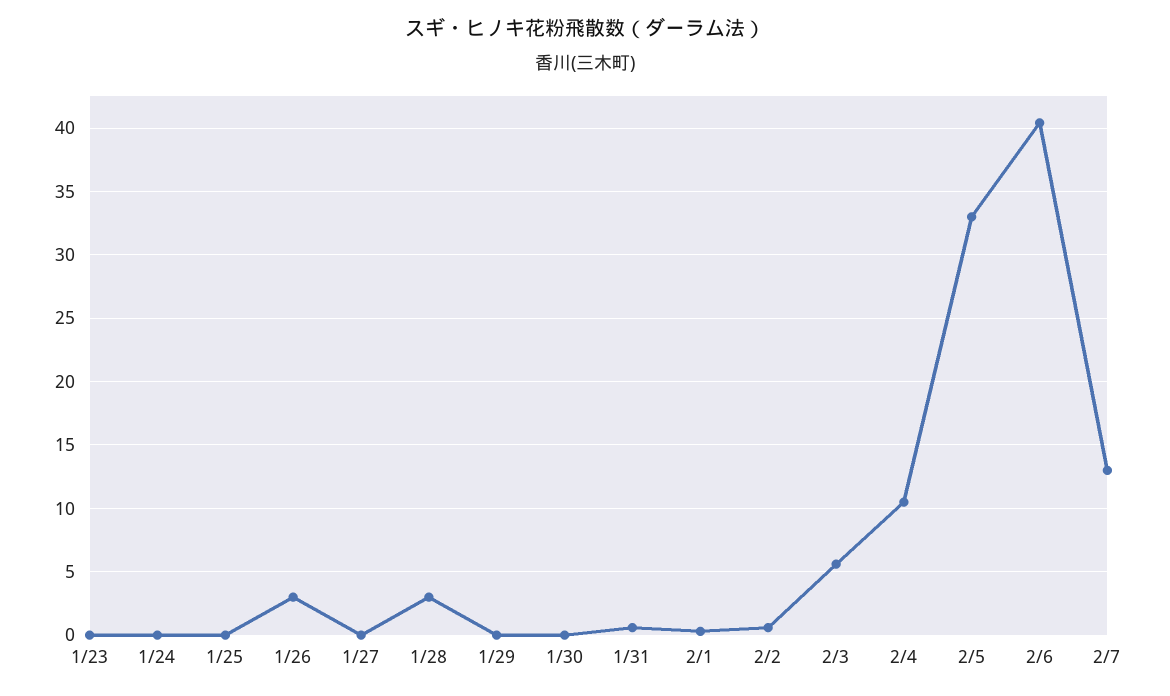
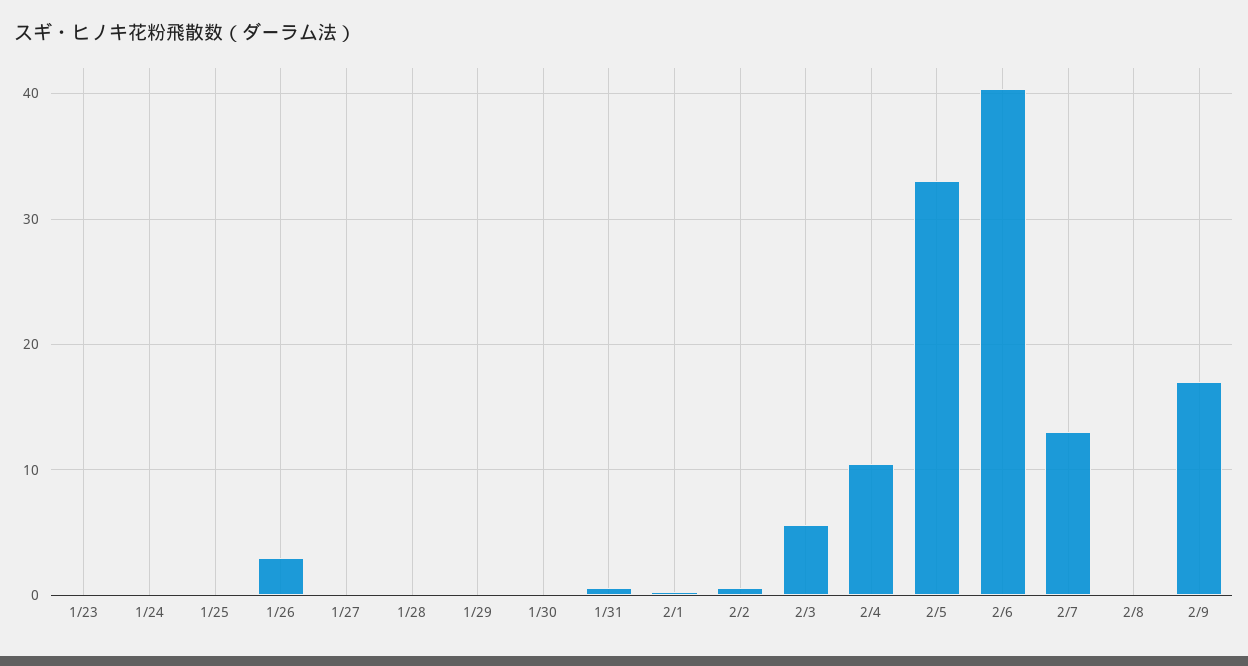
1/28: 3 -> 0
2/8: none -> 0
2/9: none -> 17

